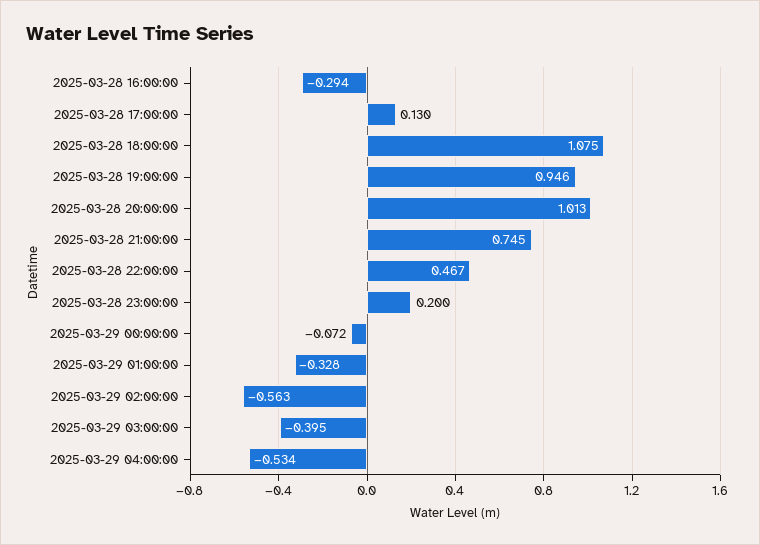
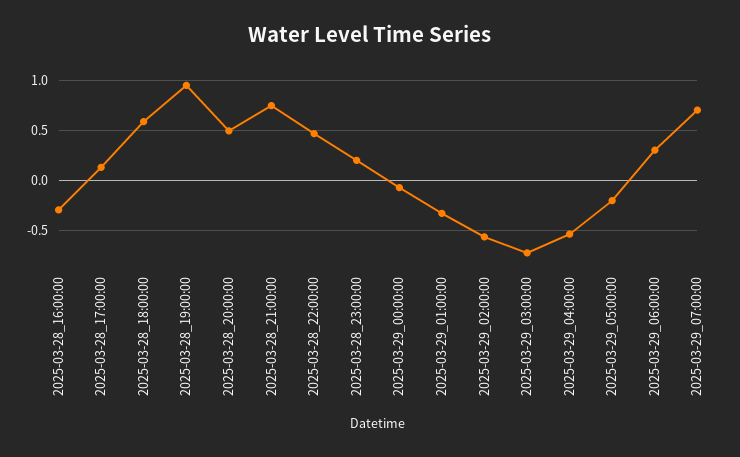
2025-03-28 18:00:00: 1.075 -> 0.6
2025-03-28 20:00:00: 1.013 -> 0.5
2025-03-29 03:00:00: -0.395 -> -0.7
2025-03-29_05:00:00: none -> -0.2
2025-03-29_06:00:00: none -> 0.3
2025-03-29_07:00:00: none -> 0.7

